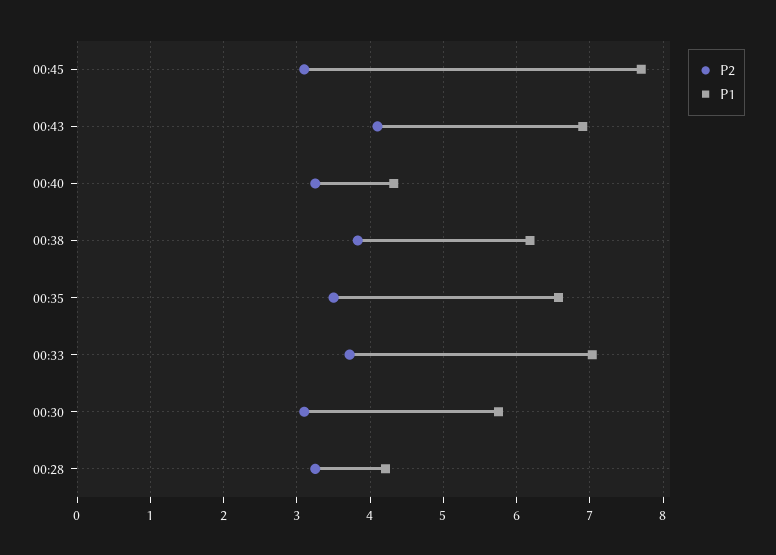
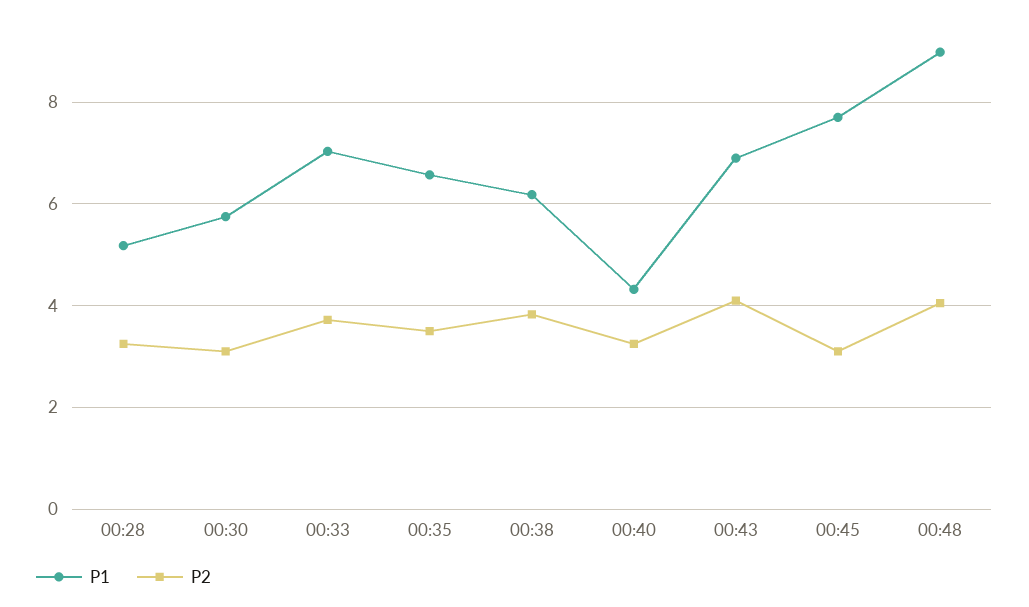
P1, 00:28: 4.2 -> 5.2
P1, 00:48: none -> 9
P2, 00:48: none -> 4

